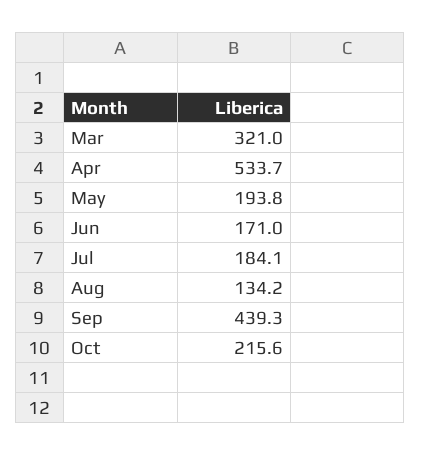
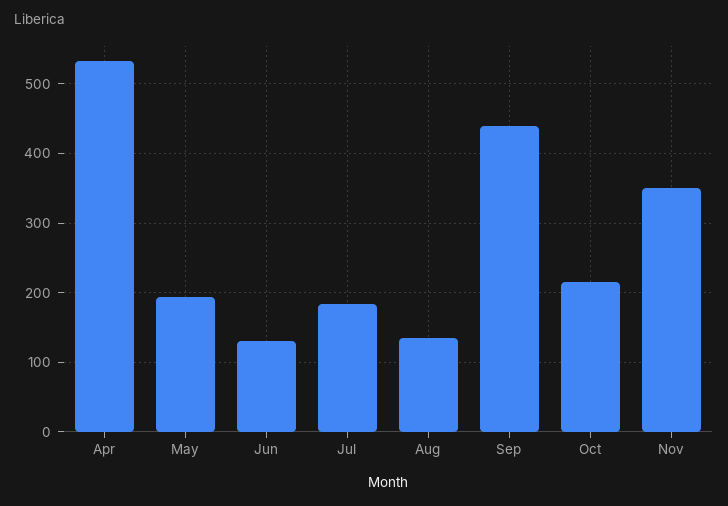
Mar: 321 -> none
Jun: 171 -> 130
Nov: none -> 350

